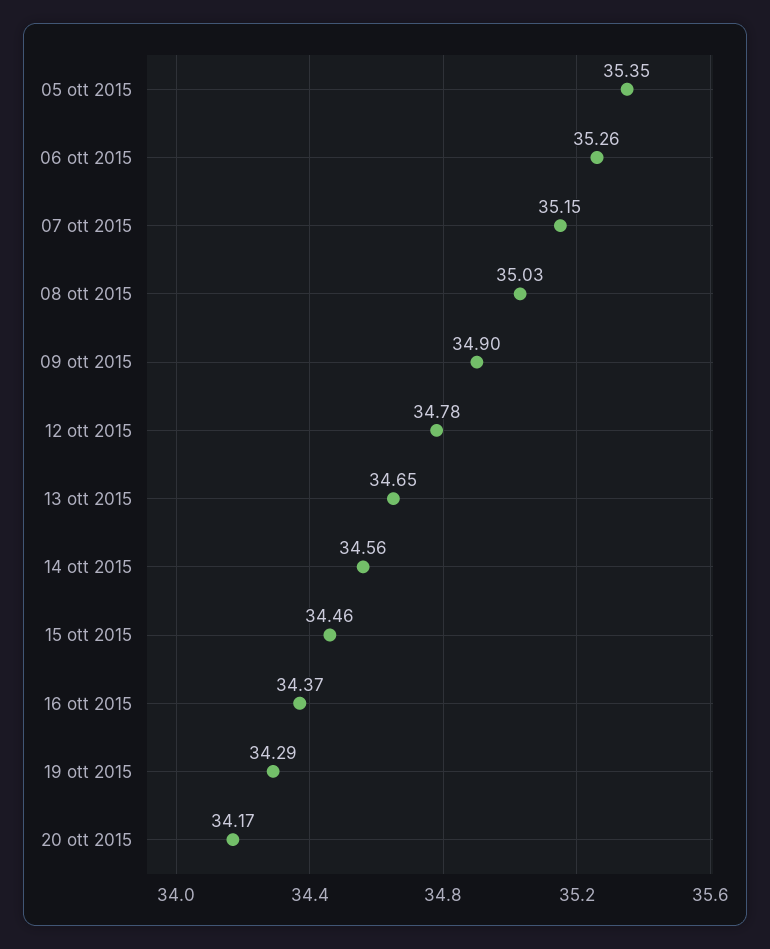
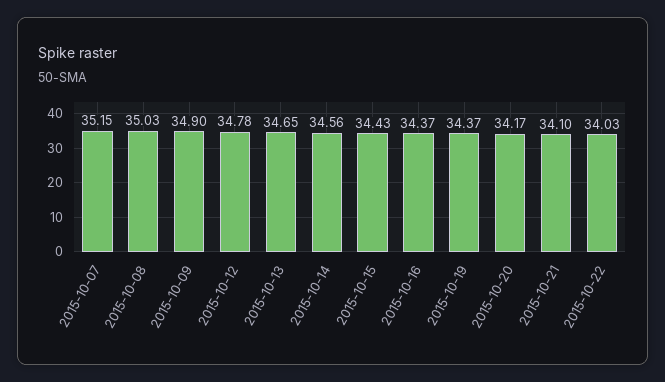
05 ott 2015: 35.35 -> none
06 ott 2015: 35.26 -> none
15 ott 2015: 34.46 -> 34.43
19 ott 2015: 34.29 -> 34.37
2015-10-21: none -> 34.1
2015-10-22: none -> 34.03

